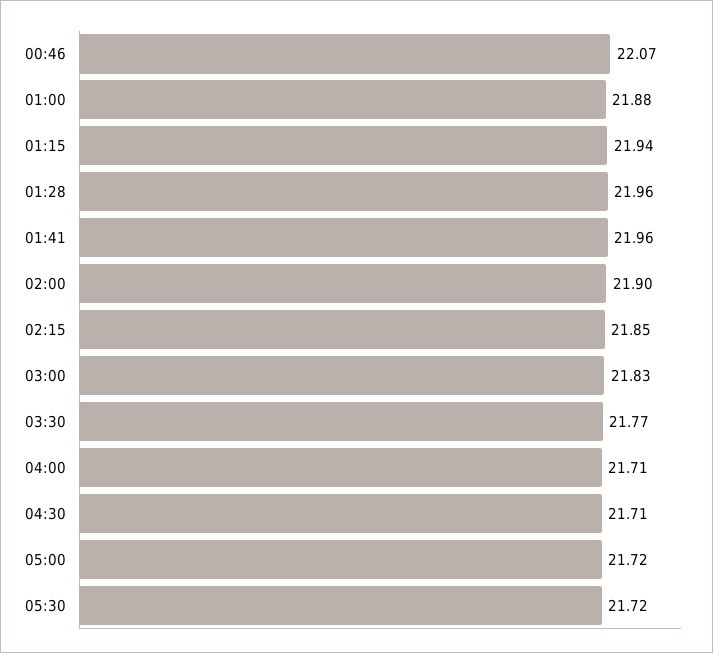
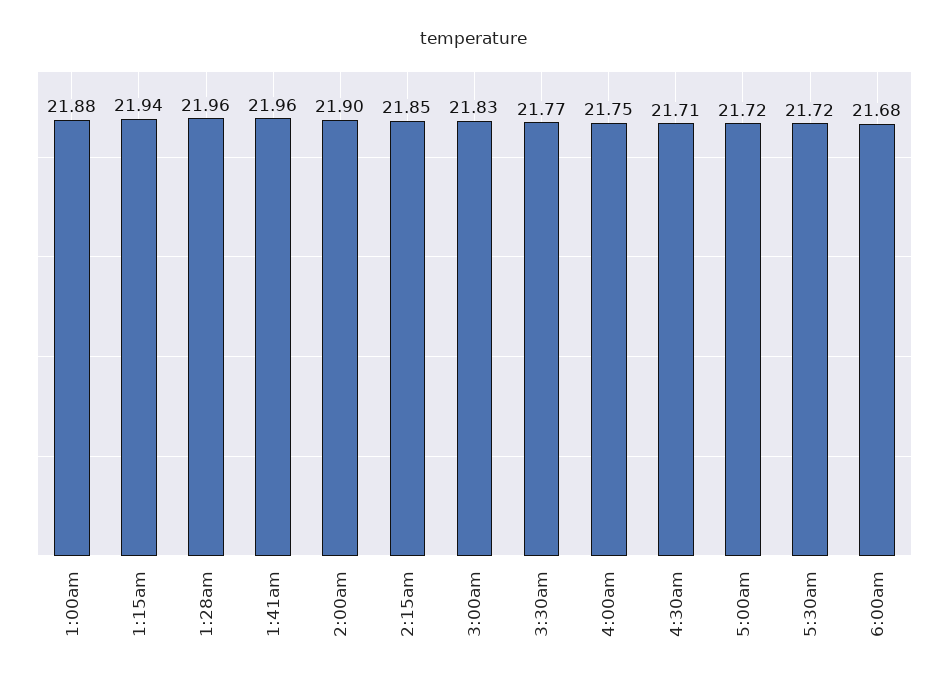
00:46: 22.07 -> none
04:00: 21.71 -> 21.75
6:00am: none -> 21.68

